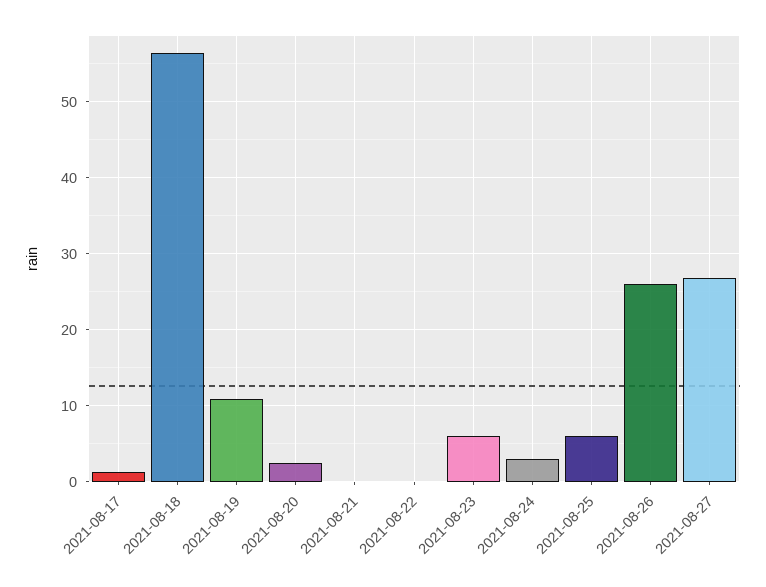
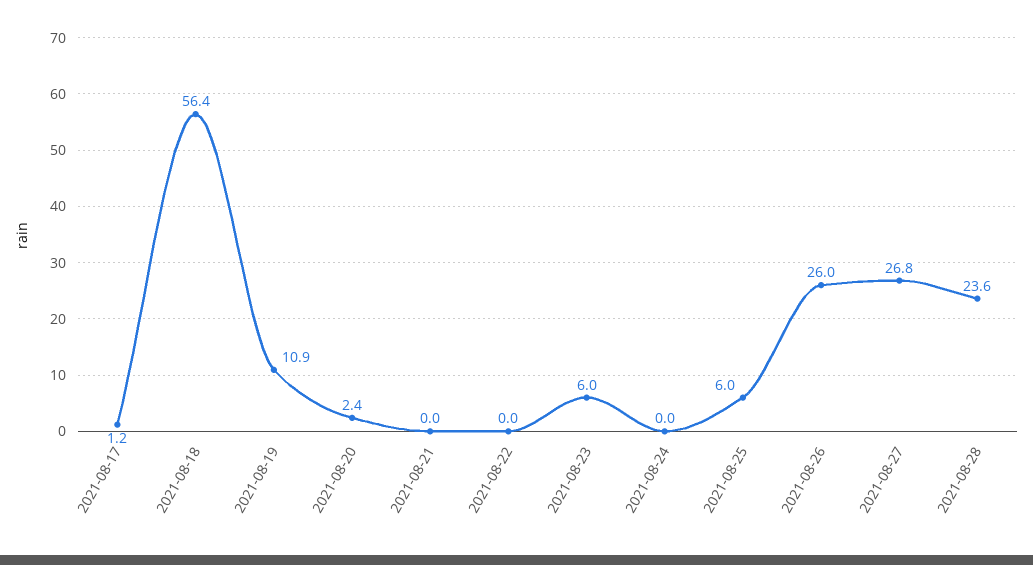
2021-08-24: 3 -> 0
2021-08-28: none -> 23.6

